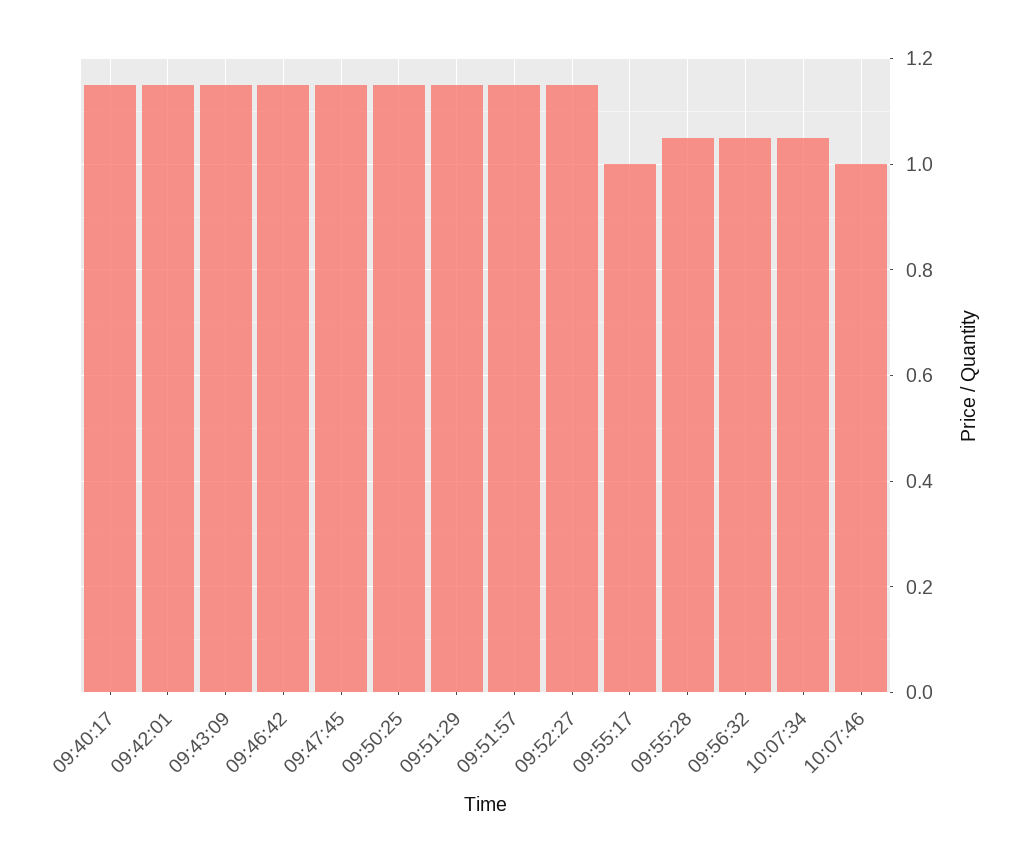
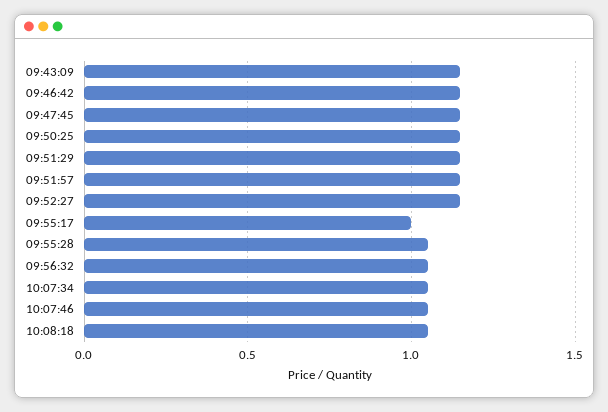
09:40:17: 1.15 -> none
09:42:01: 1.15 -> none
10:07:46: 1 -> 1.05
10:08:18: none -> 1.05

